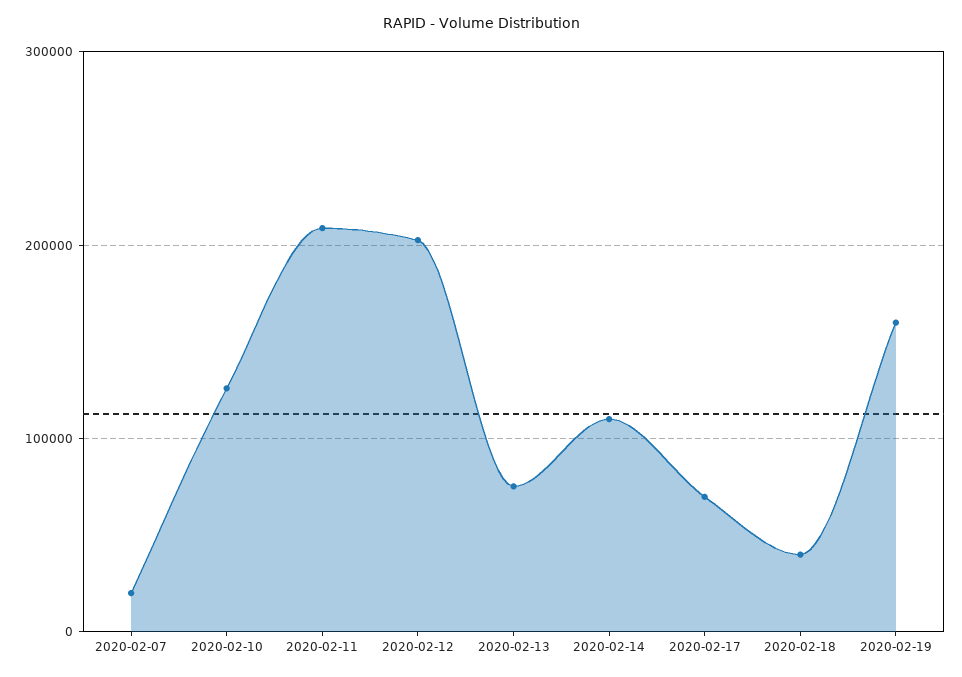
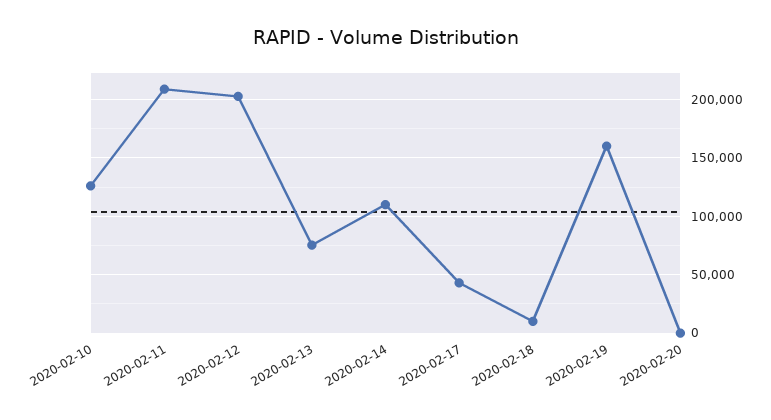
2020-02-07: 20000 -> none
2020-02-17: 70000 -> 40000
2020-02-18: 40000 -> 10000
2020-02-20: none -> 0

